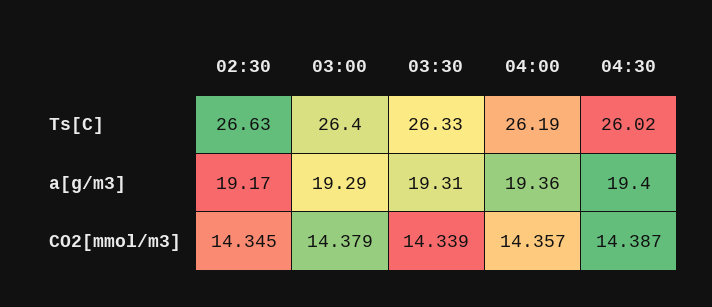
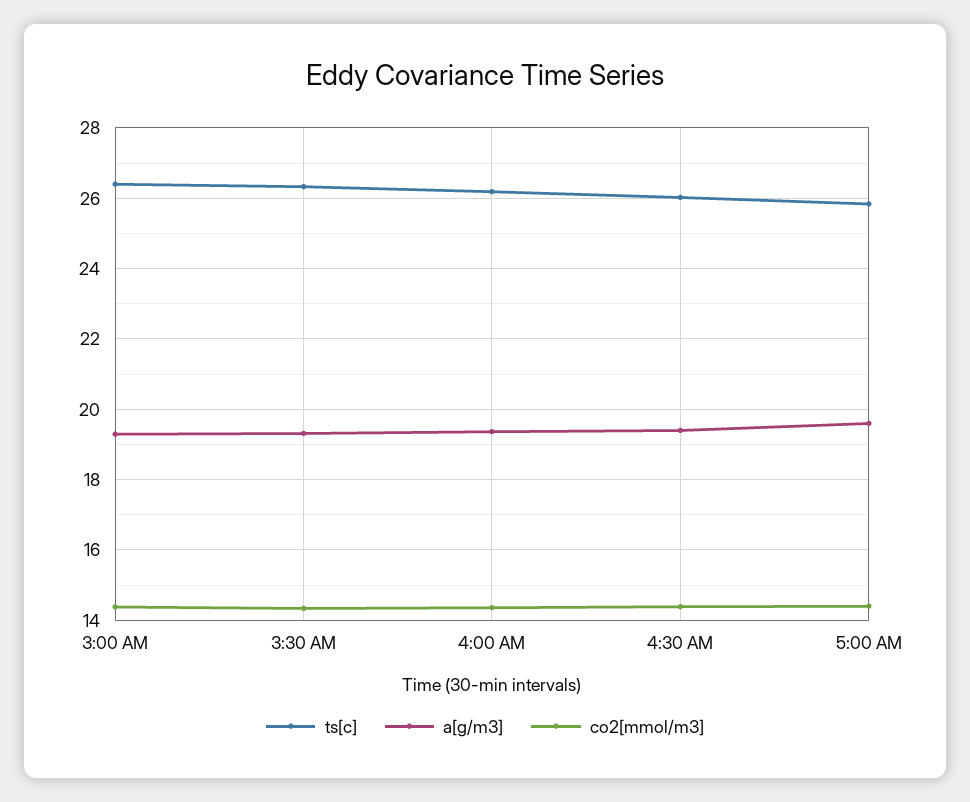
Ts[C], 02:30: 26.63 -> none
a[g/m3], 02:30: 19.17 -> none
CO2[mmol/m3], 02:30: 14.345 -> none
Ts[C], 5:00 AM: none -> 25.8
a[g/m3], 5:00 AM: none -> 19.6
CO2[mmol/m3], 5:00 AM: none -> 14.4

